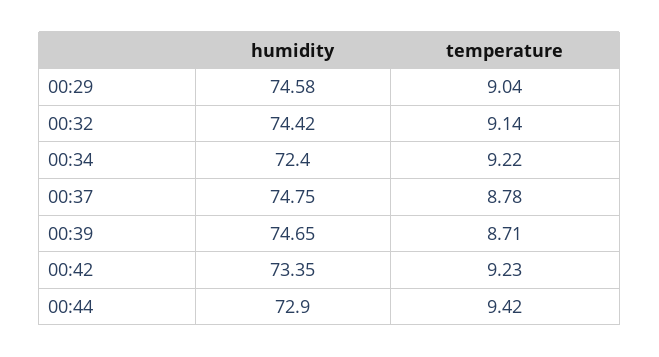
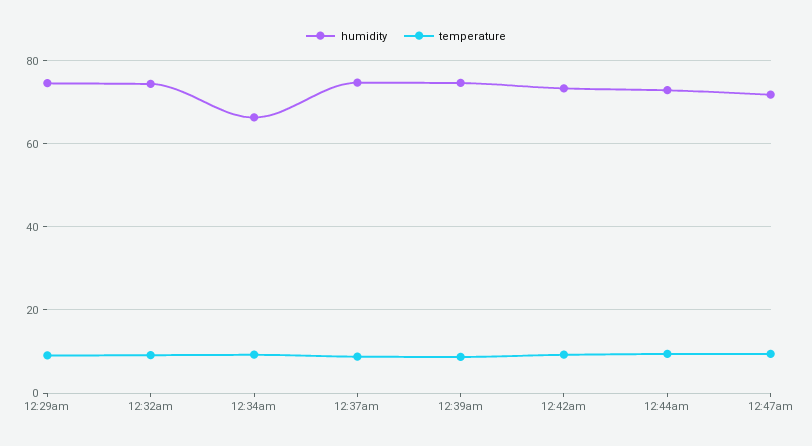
humidity, 00:34: 72.4 -> 66
humidity, 12:47am: none -> 72
temperature, 12:47am: none -> 10

